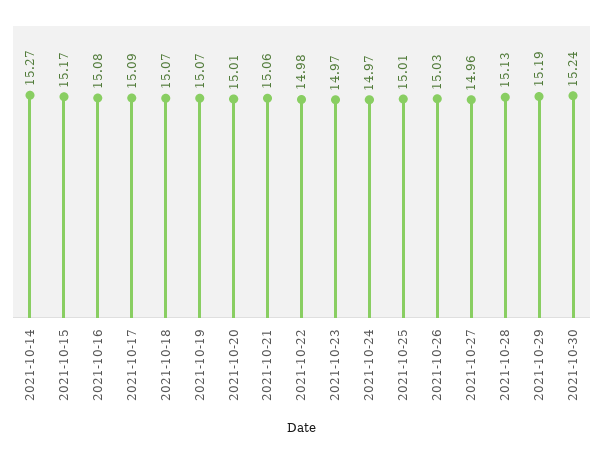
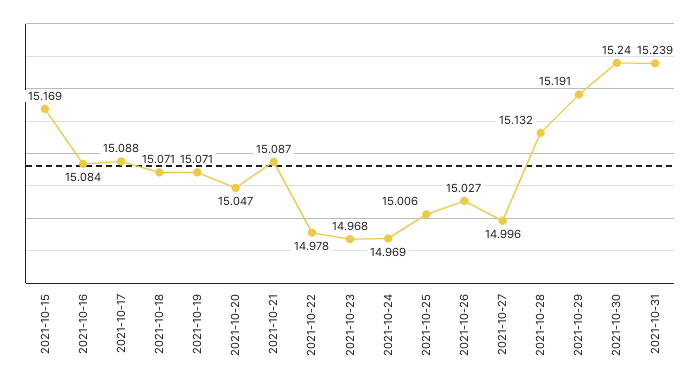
2021-10-14: 15.27 -> none
2021-10-20: 15.01 -> 15.047
2021-10-21: 15.06 -> 15.087
2021-10-27: 14.96 -> 14.996
2021-10-31: none -> 15.239

